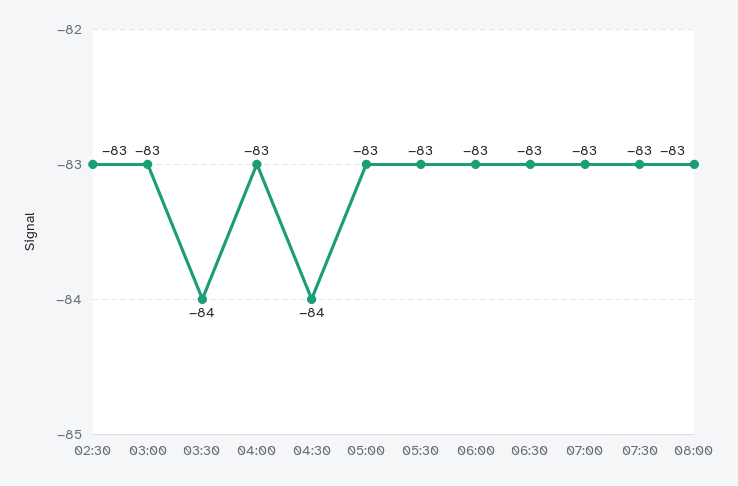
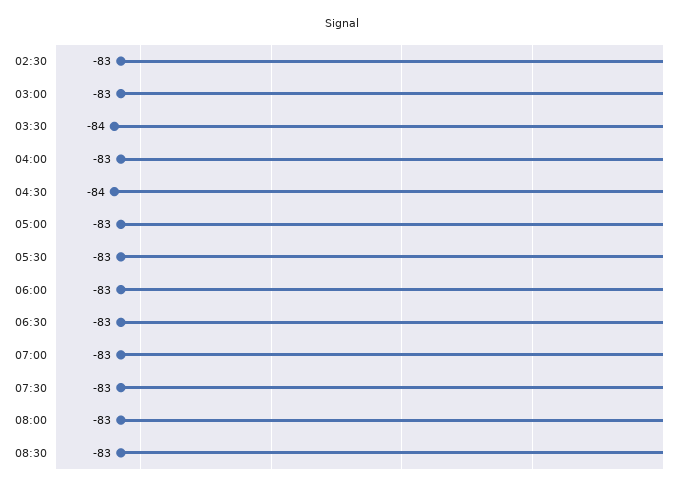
08:30: none -> -83

